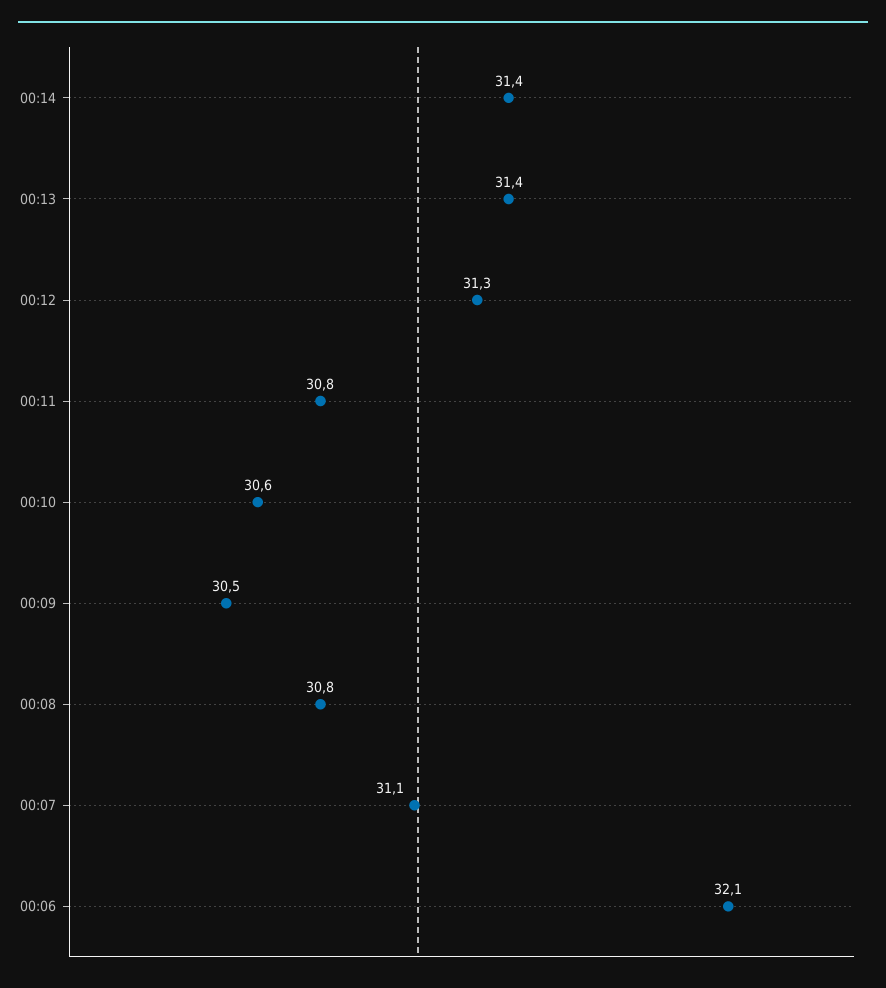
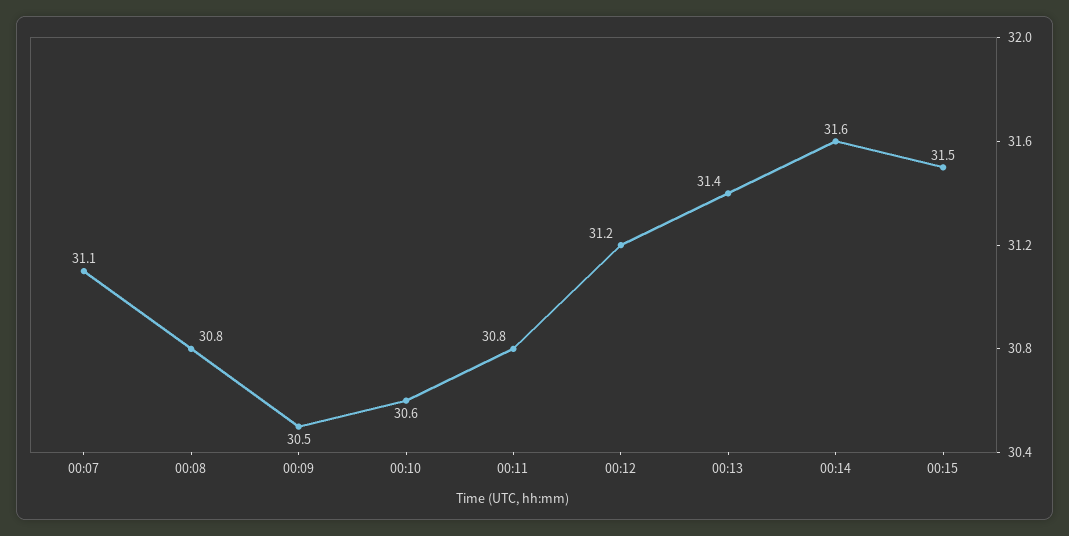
00:14: 31.4 -> 31.6
00:12: 31.3 -> 31.2
00:06: 32.1 -> none
00:15: none -> 31.5

